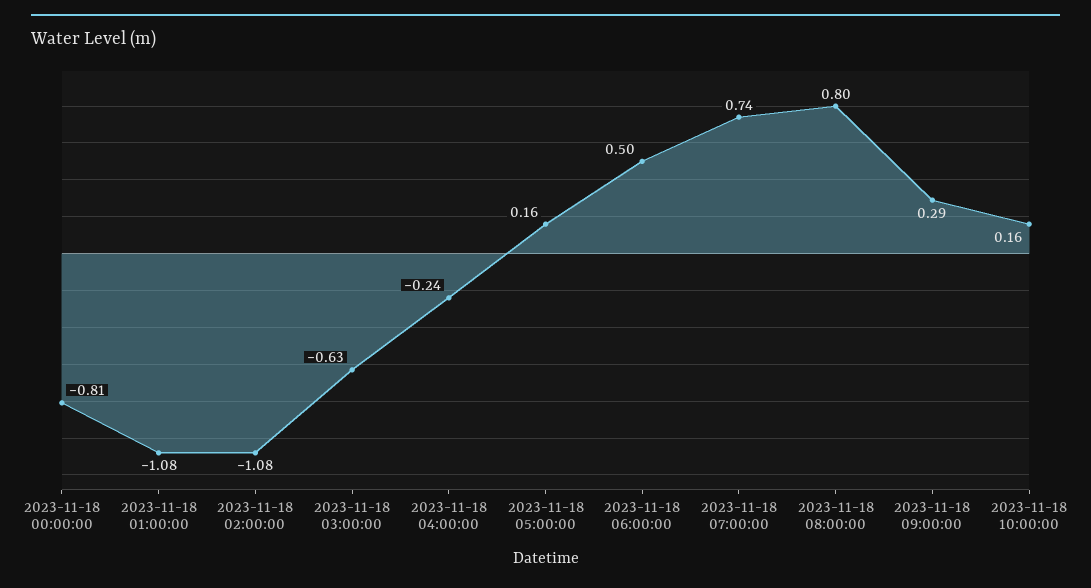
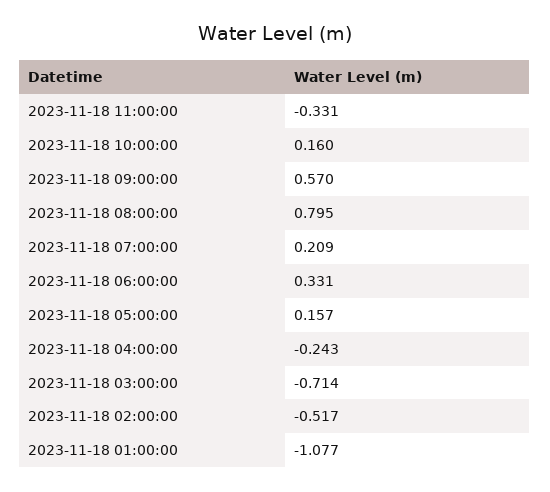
2023-11-18 00:00:00: -0.81 -> none
2023-11-18 02:00:00: -1.08 -> -0.517
2023-11-18 03:00:00: -0.63 -> -0.714
2023-11-18 06:00:00: 0.5 -> 0.331
2023-11-18 07:00:00: 0.74 -> 0.209
2023-11-18 09:00:00: 0.29 -> 0.57
2023-11-18 11:00:00: none -> -0.331

